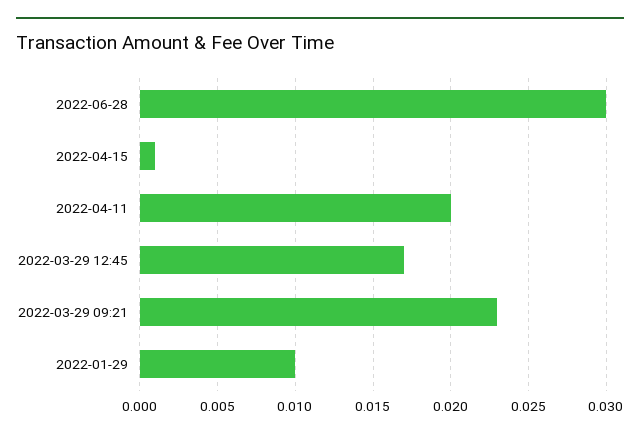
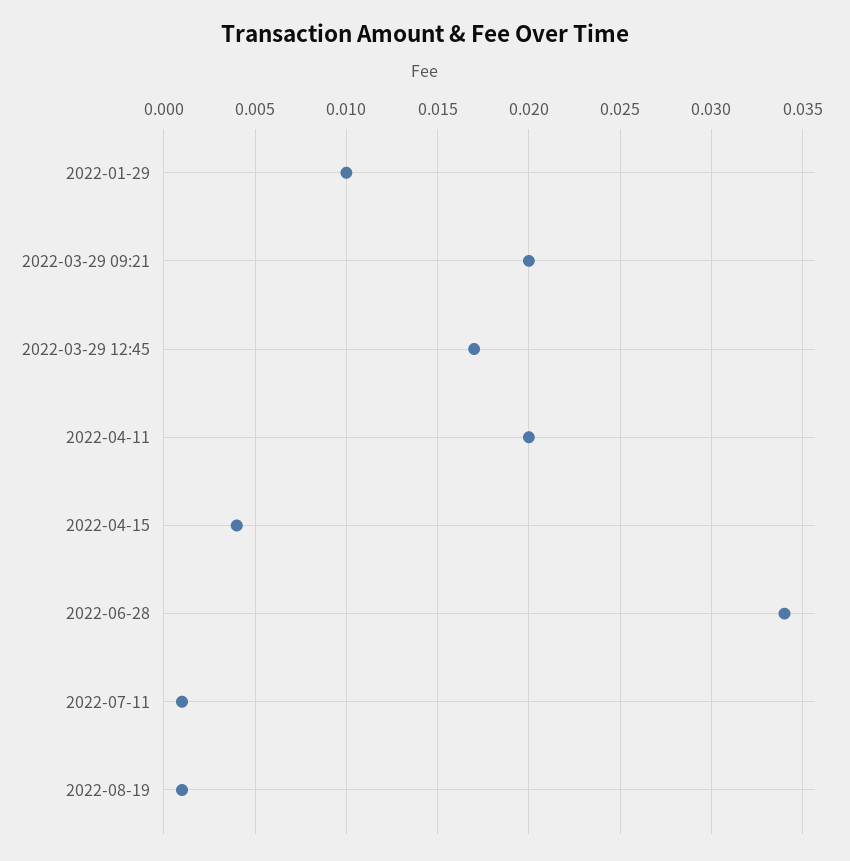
2022-06-28: 0.03 -> 0.034
2022-04-15: 0.001 -> 0.004
2022-03-29 09:21: 0.023 -> 0.02
2022-07-11: none -> 0.001
2022-08-19: none -> 0.001

